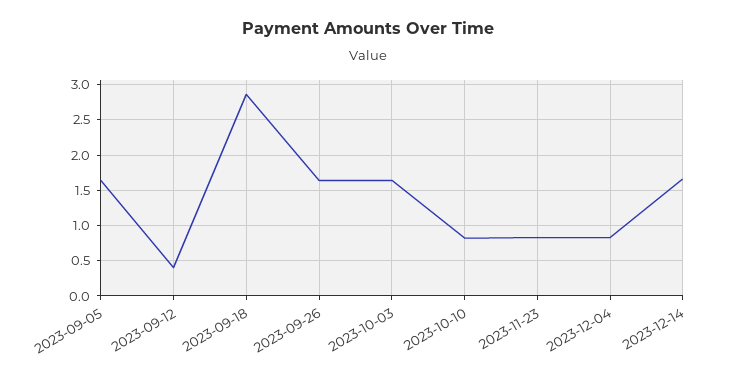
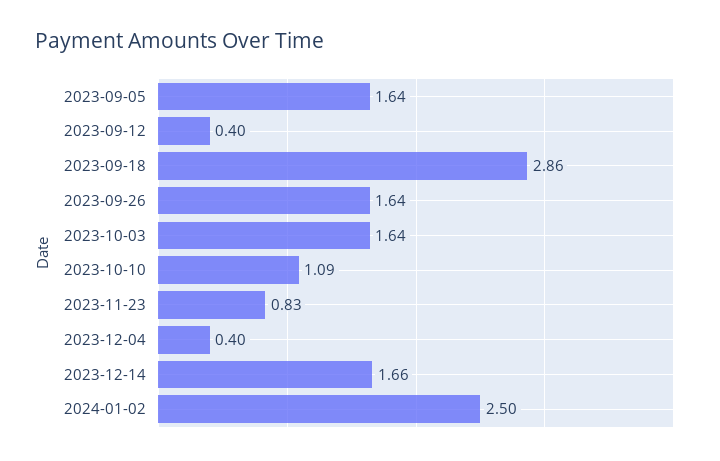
2023-10-10: 0.8 -> 1.09
2023-12-04: 0.8 -> 0.4
2024-01-02: none -> 2.5

